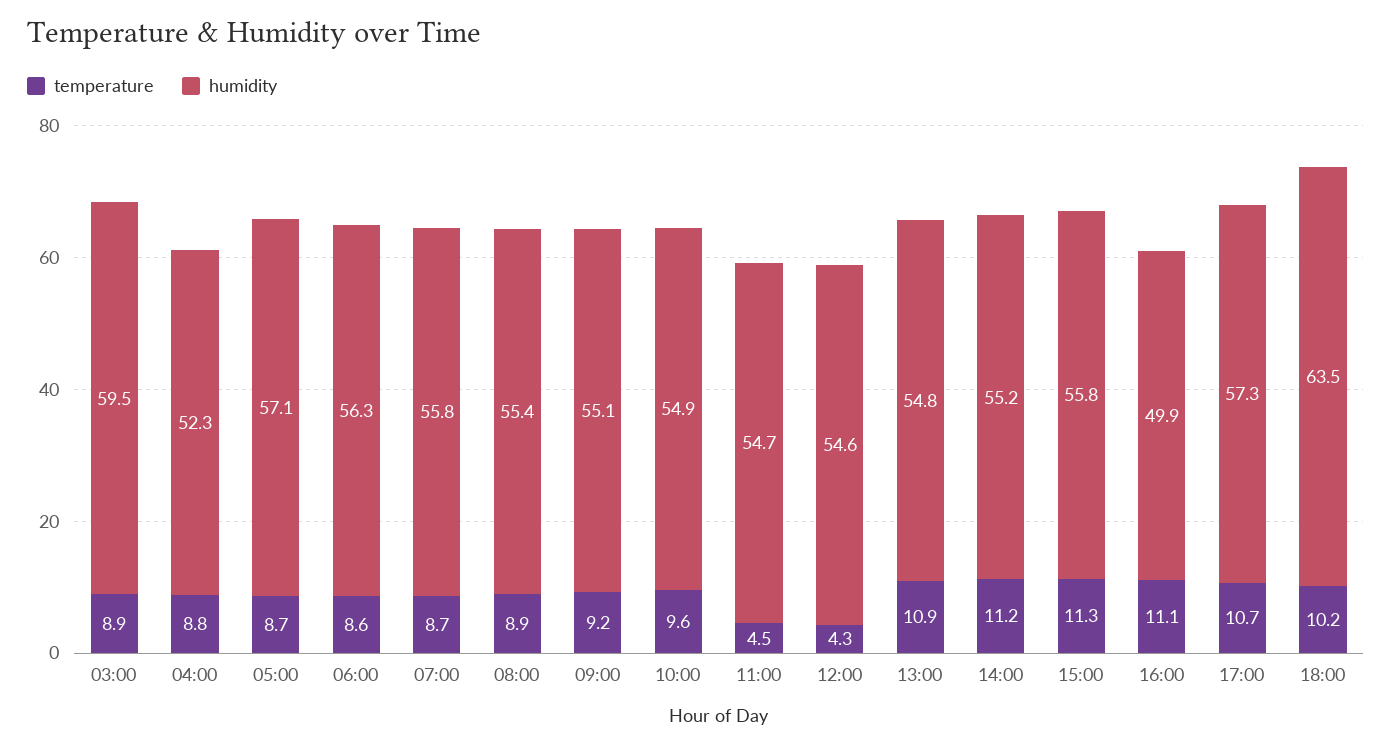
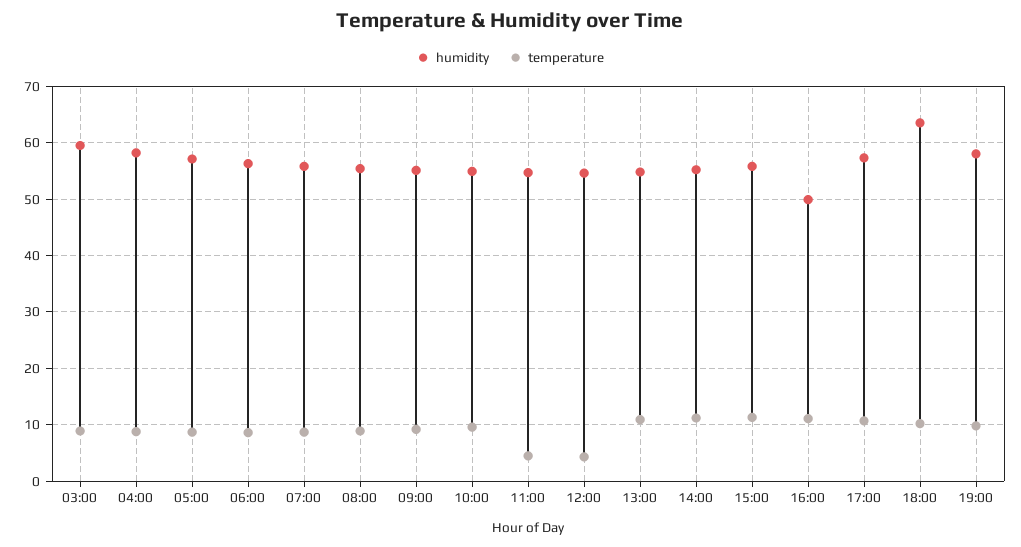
humidity, 04:00: 52.3 -> 58
humidity, 19:00: none -> 58
temperature, 19:00: none -> 10

